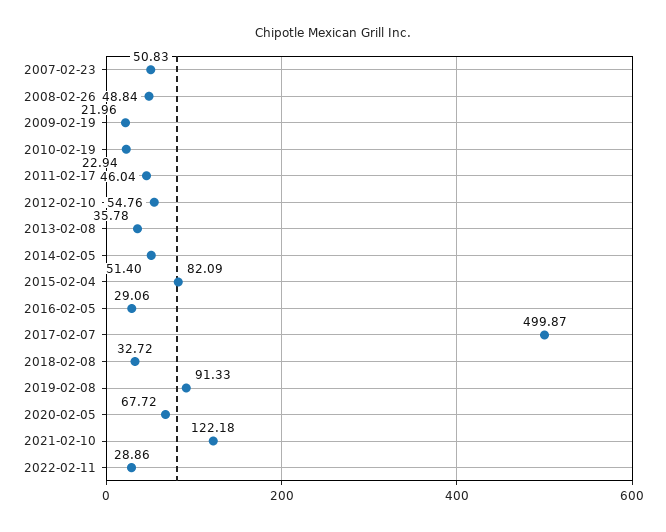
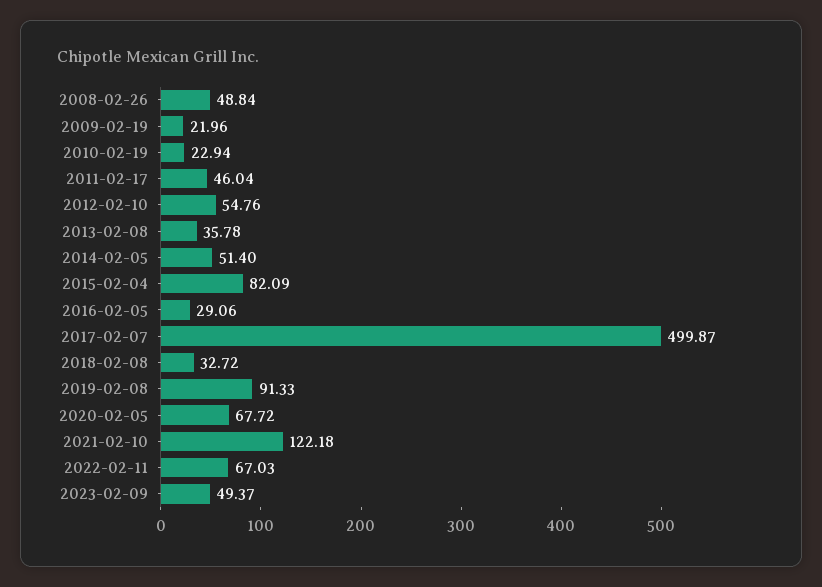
2007-02-23: 50.83 -> none
2022-02-11: 28.86 -> 67.03
2023-02-09: none -> 49.37

